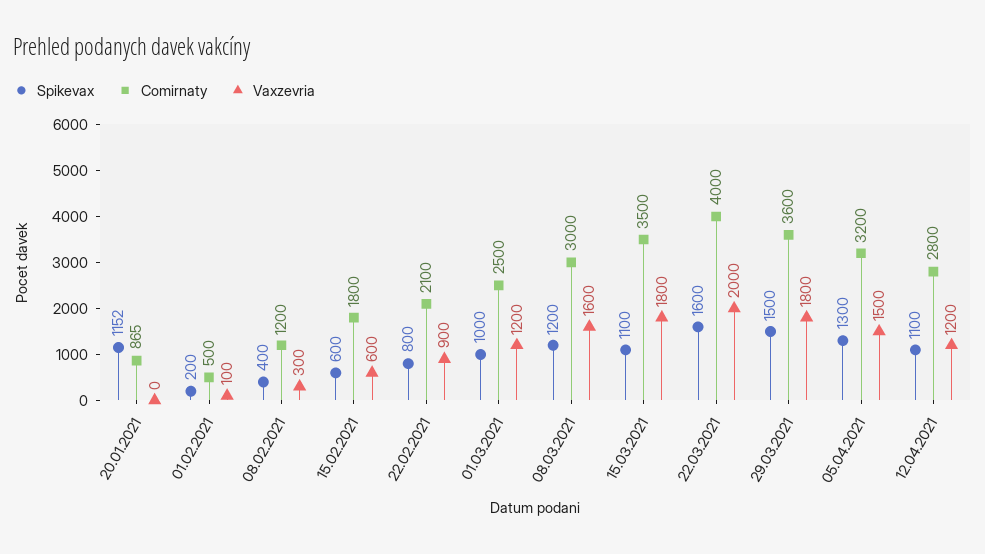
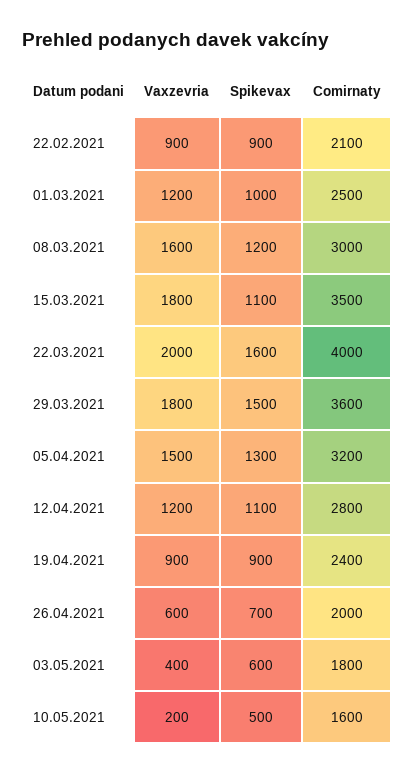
Spikevax, 20.01.2021: 1152 -> none
Comirnaty, 20.01.2021: 865 -> none
Vaxzevria, 20.01.2021: 0 -> none
Spikevax, 01.02.2021: 200 -> none
Comirnaty, 01.02.2021: 500 -> none
Vaxzevria, 01.02.2021: 100 -> none
Spikevax, 08.02.2021: 400 -> none
Comirnaty, 08.02.2021: 1200 -> none
Vaxzevria, 08.02.2021: 300 -> none
Spikevax, 15.02.2021: 600 -> none
Comirnaty, 15.02.2021: 1800 -> none
Vaxzevria, 15.02.2021: 600 -> none
Spikevax, 22.02.2021: 800 -> 900
Vaxzevria, 19.04.2021: none -> 900
Spikevax, 19.04.2021: none -> 900
Comirnaty, 19.04.2021: none -> 2400
Vaxzevria, 26.04.2021: none -> 600
Spikevax, 26.04.2021: none -> 700
Comirnaty, 26.04.2021: none -> 2000
Vaxzevria, 03.05.2021: none -> 400
Spikevax, 03.05.2021: none -> 600
Comirnaty, 03.05.2021: none -> 1800
Vaxzevria, 10.05.2021: none -> 200
Spikevax, 10.05.2021: none -> 500
Comirnaty, 10.05.2021: none -> 1600

